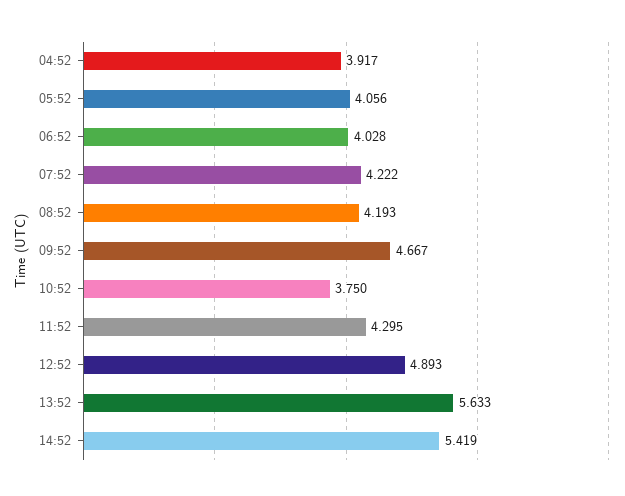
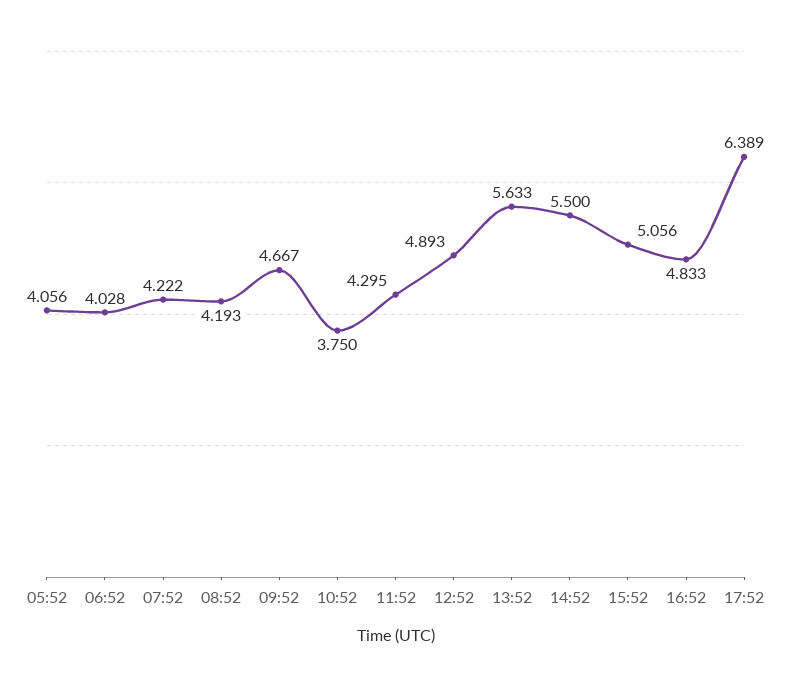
04:52: 3.917 -> none
14:52: 5.419 -> 5.5
15:52: none -> 5.056
16:52: none -> 4.833
17:52: none -> 6.389

